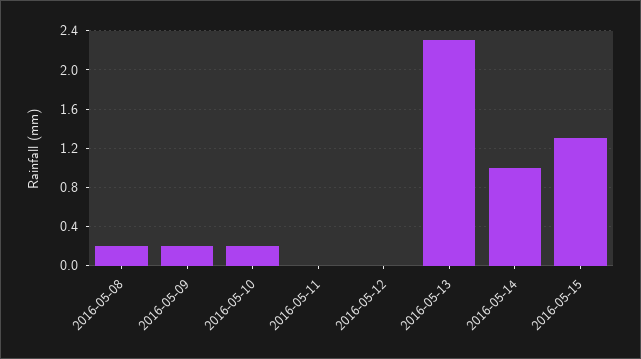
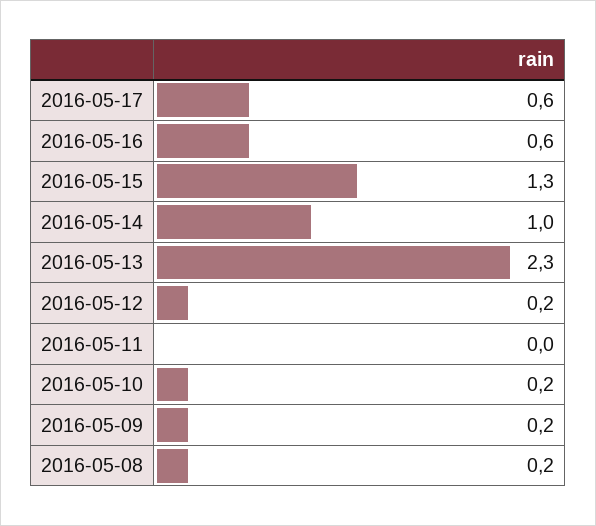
2016-05-12: 0 -> 0.2
2016-05-17: none -> 0.6
2016-05-16: none -> 0.6

